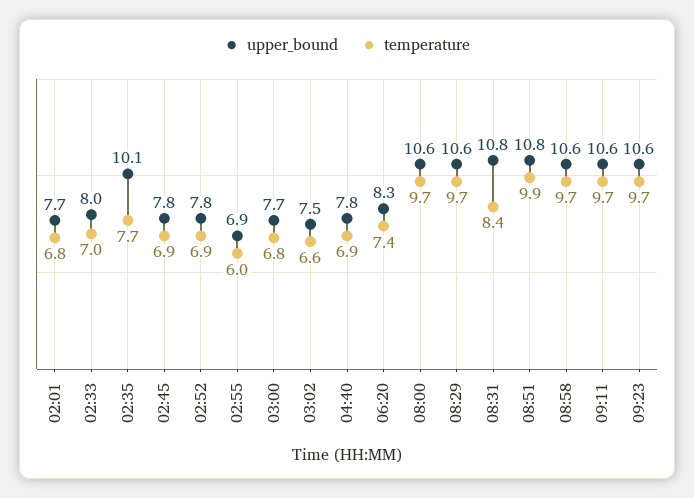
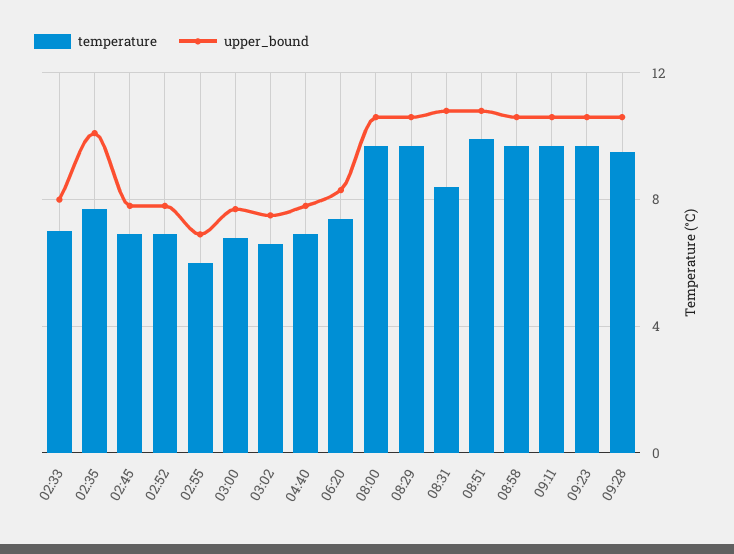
upper_bound, 02:01: 7.7 -> none
temperature, 02:01: 6.8 -> none
temperature, 09:28: none -> 9.5
upper_bound, 09:28: none -> 10.5

